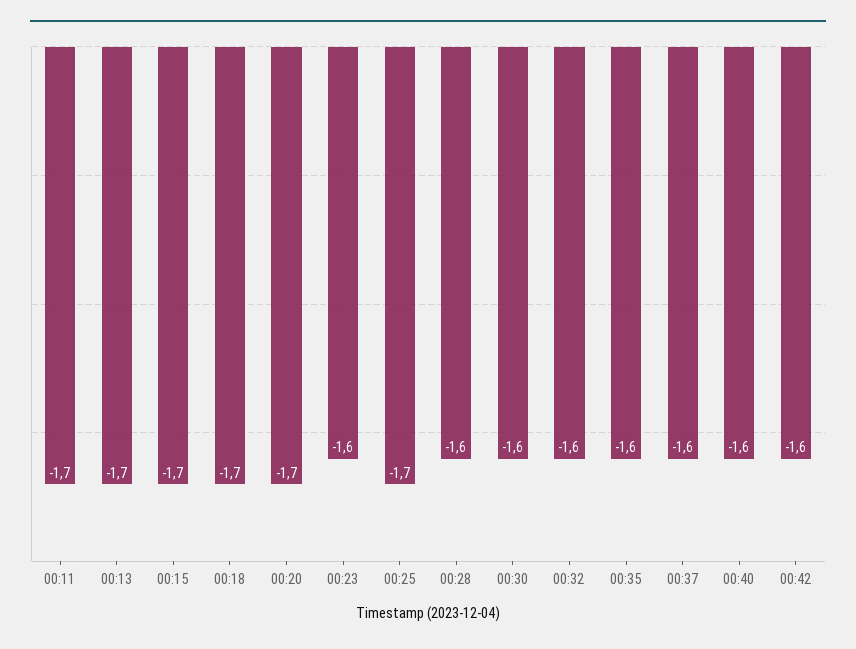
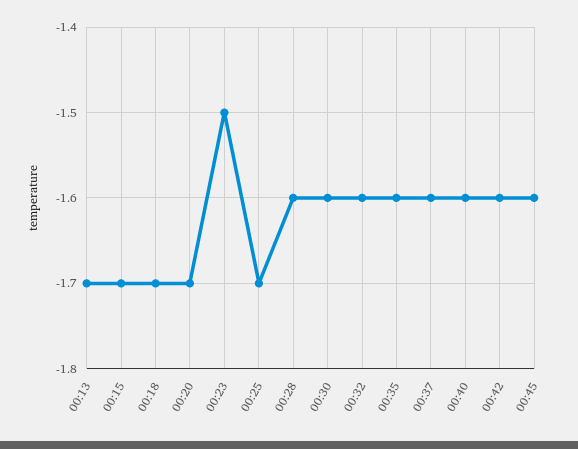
00:11: -1.7 -> none
00:23: -1.6 -> -1.5
00:45: none -> -1.6

